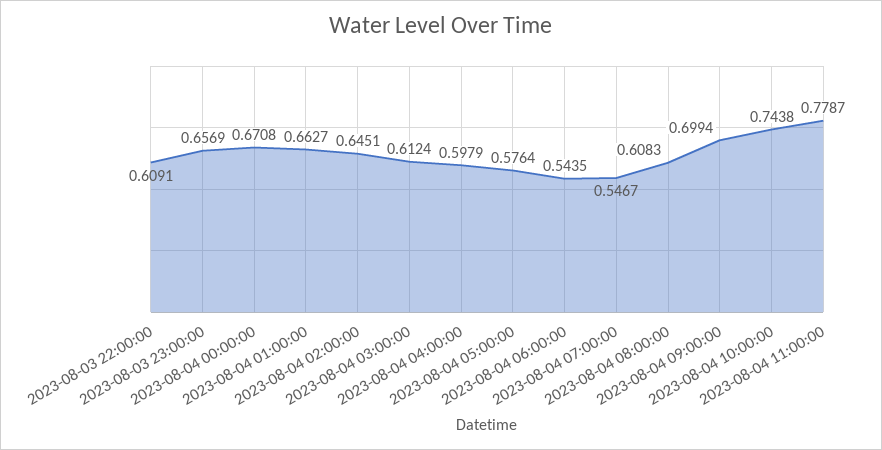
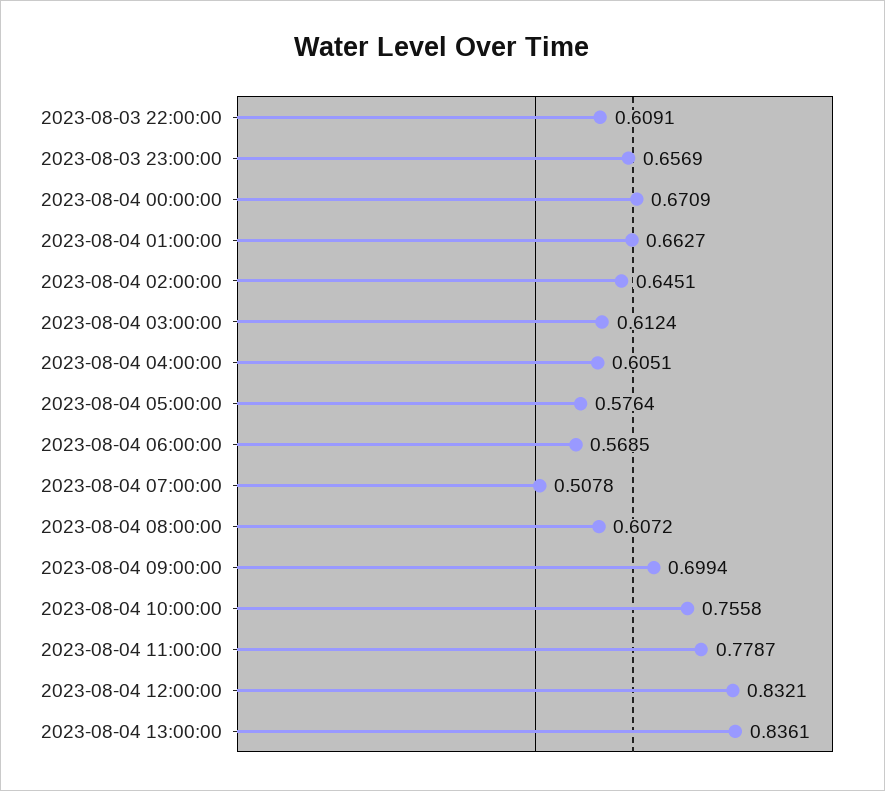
2023-08-04 00:00:00: 0.6708 -> 0.6709
2023-08-04 04:00:00: 0.5979 -> 0.6051
2023-08-04 06:00:00: 0.5435 -> 0.5685
2023-08-04 07:00:00: 0.5467 -> 0.5078
2023-08-04 08:00:00: 0.6083 -> 0.6072
2023-08-04 10:00:00: 0.7438 -> 0.7558
2023-08-04 12:00:00: none -> 0.8321
2023-08-04 13:00:00: none -> 0.8361

